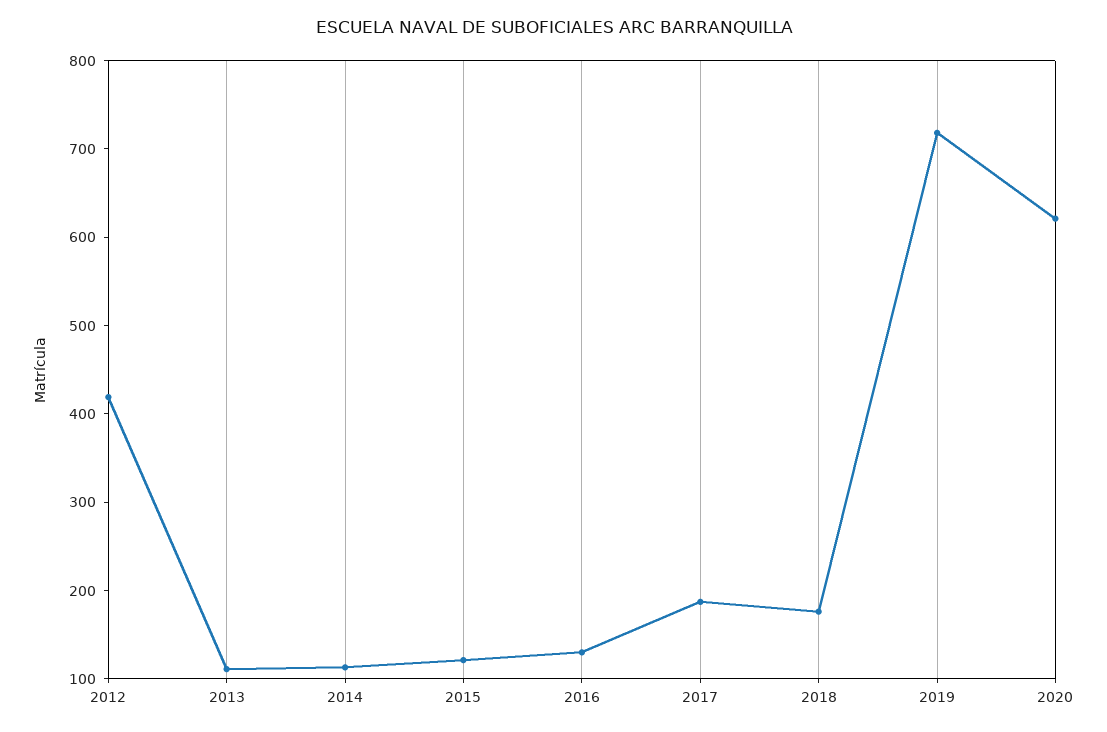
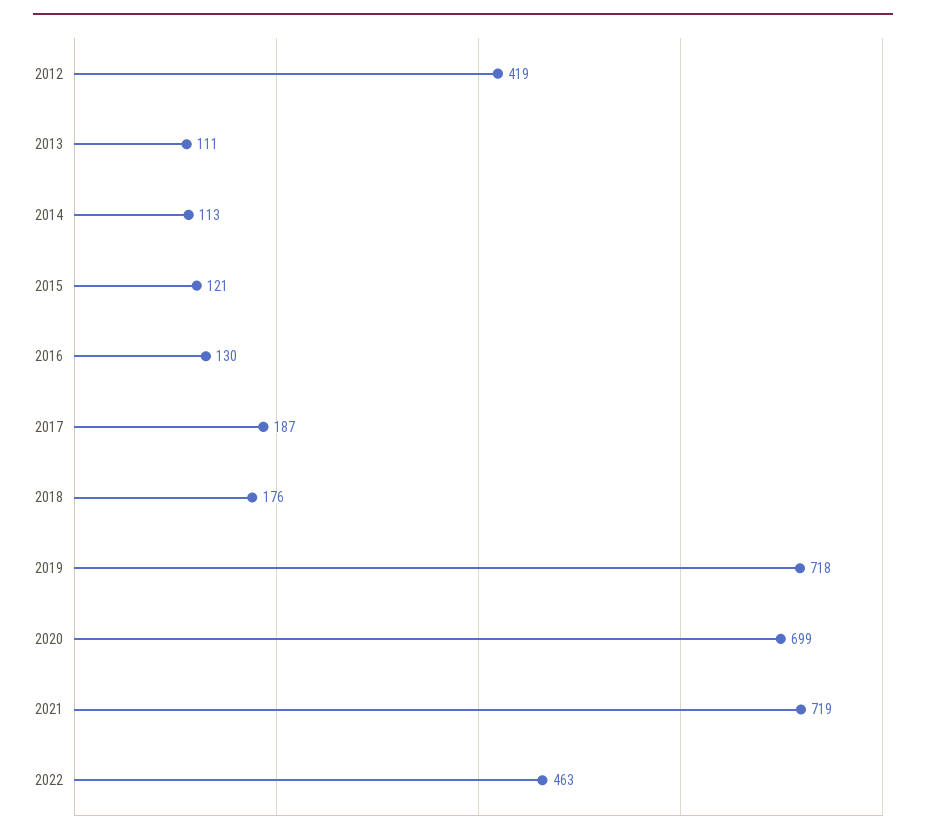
2020: 620 -> 699
2021: none -> 719
2022: none -> 463

